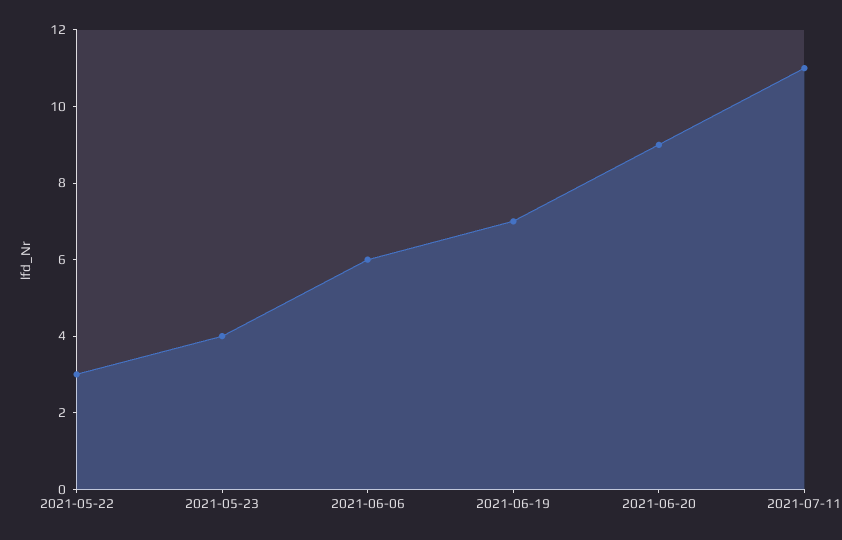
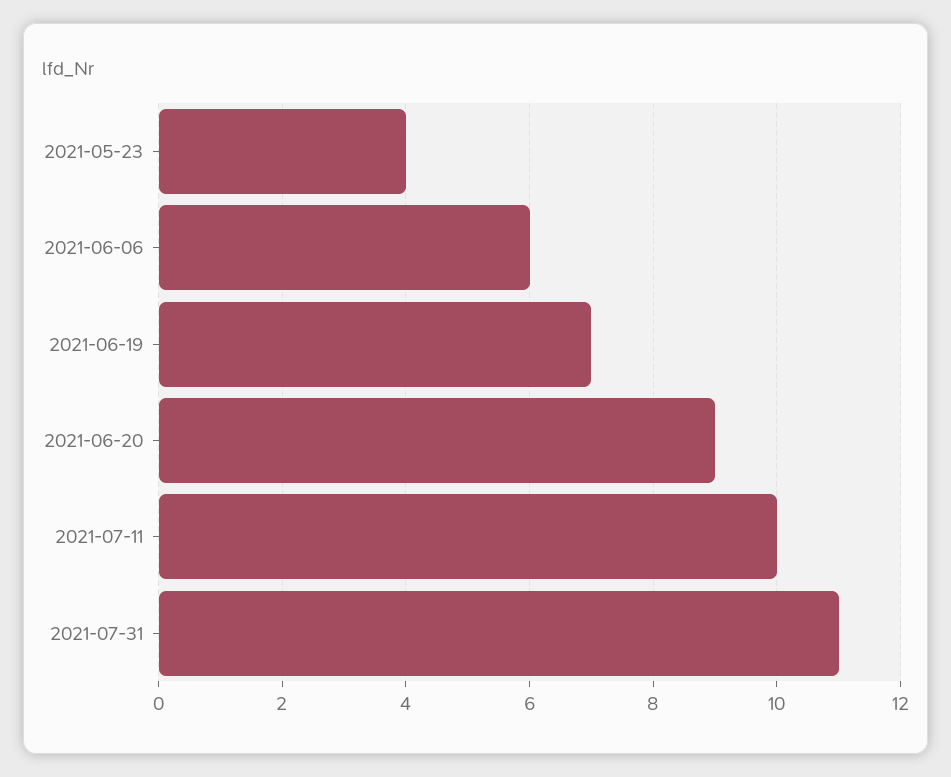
2021-05-22: 3 -> none
2021-07-11: 11 -> 10
2021-07-31: none -> 11

